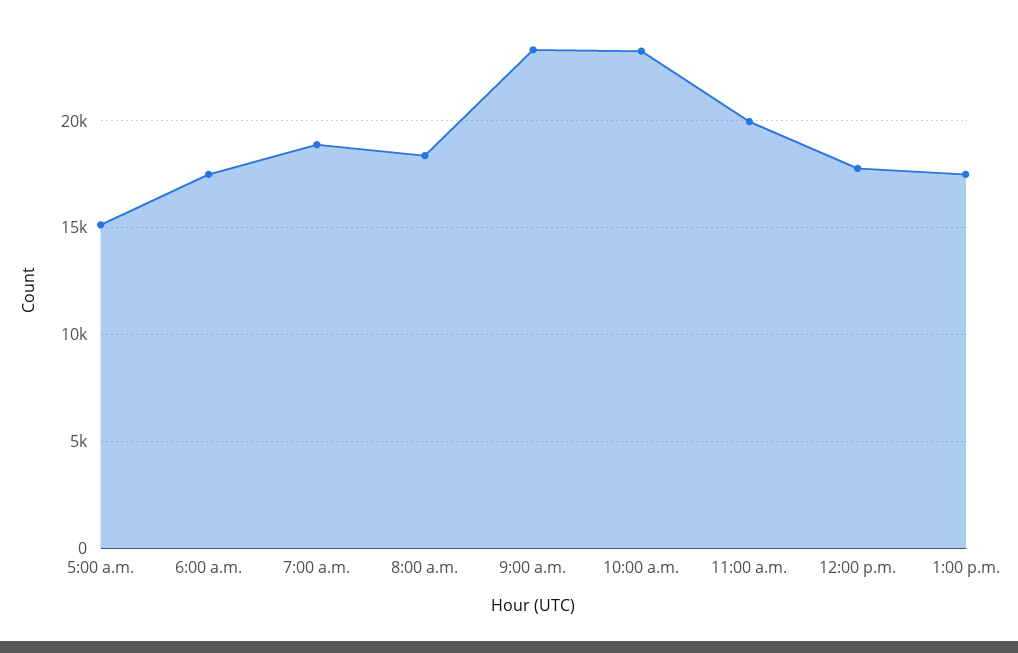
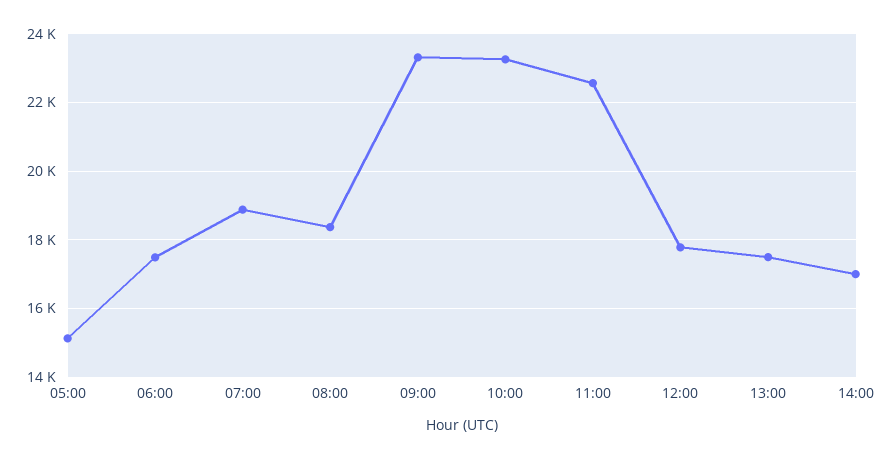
11:00 a.m.: 20000 -> 22600
14:00: none -> 17000

